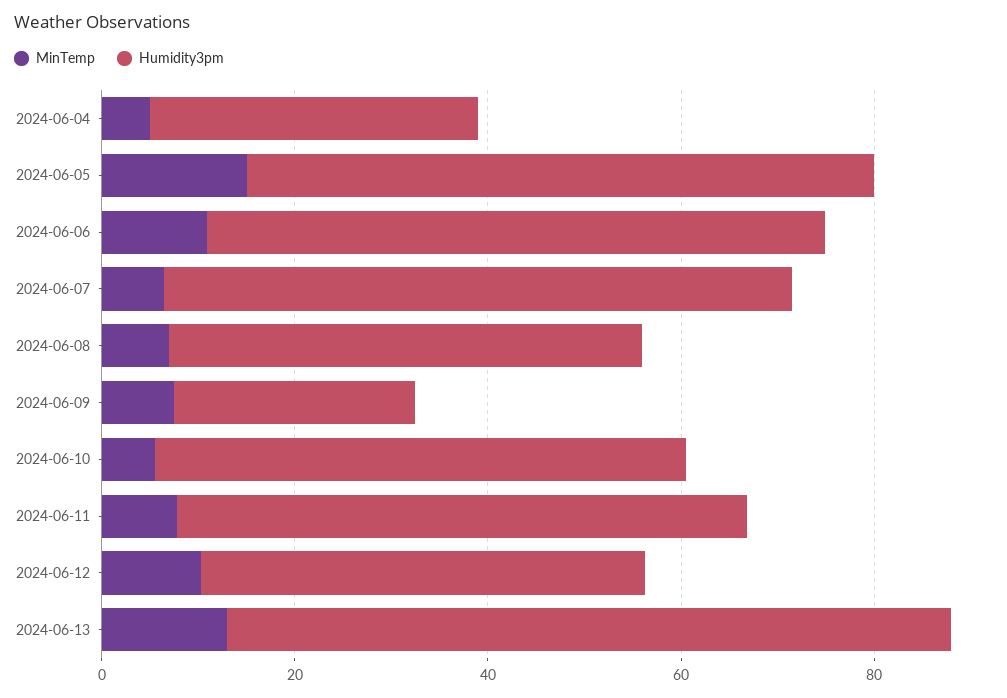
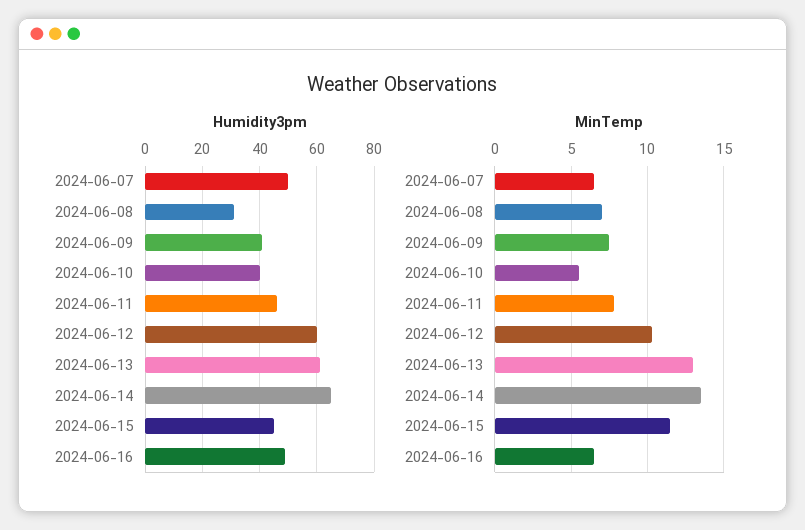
MinTemp, 2024-06-04: 5 -> none
Humidity3pm, 2024-06-04: 35 -> none
MinTemp, 2024-06-05: 15 -> none
Humidity3pm, 2024-06-05: 65 -> none
MinTemp, 2024-06-06: 10 -> none
Humidity3pm, 2024-06-06: 65 -> none
Humidity3pm, 2024-06-07: 65 -> 50
Humidity3pm, 2024-06-08: 50 -> 30
Humidity3pm, 2024-06-09: 25 -> 40
Humidity3pm, 2024-06-10: 55 -> 40
Humidity3pm, 2024-06-11: 60 -> 45
Humidity3pm, 2024-06-12: 45 -> 60
Humidity3pm, 2024-06-13: 75 -> 60
Humidity3pm, 2024-06-14: none -> 65
Humidity3pm, 2024-06-15: none -> 45
Humidity3pm, 2024-06-16: none -> 50
MinTemp, 2024-06-14: none -> 13.5
MinTemp, 2024-06-15: none -> 11.5
MinTemp, 2024-06-16: none -> 6.5

